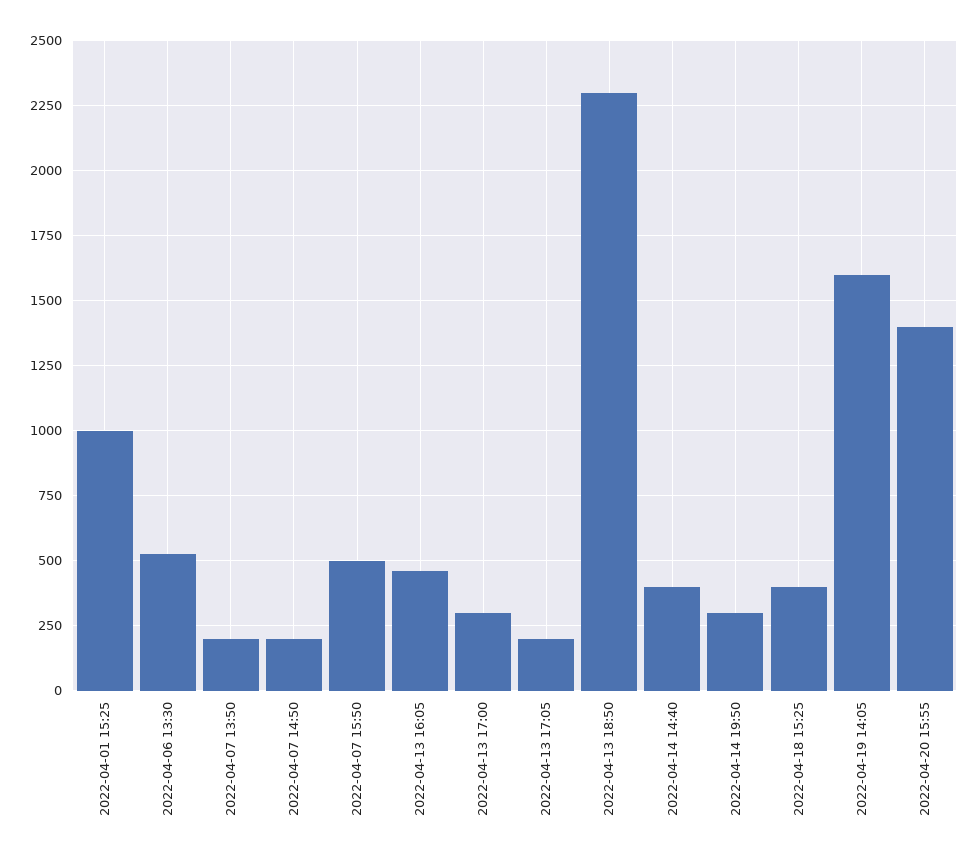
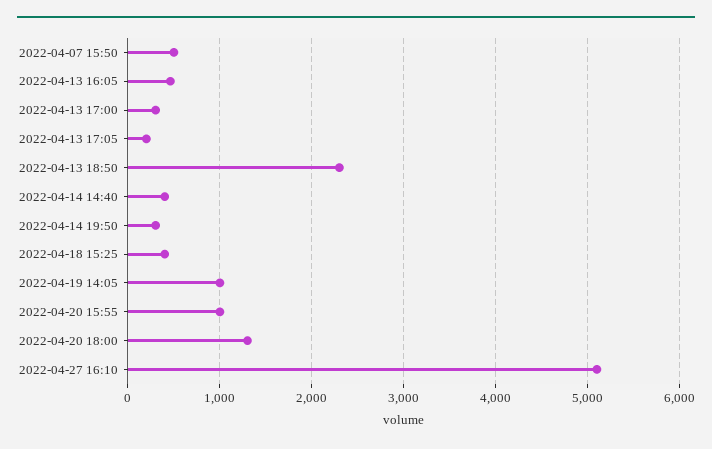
2022-04-01 15:25: 1000 -> none
2022-04-06 13:30: 525 -> none
2022-04-07 13:50: 200 -> none
2022-04-07 14:50: 200 -> none
2022-04-19 14:05: 1600 -> 1000
2022-04-20 15:55: 1400 -> 1000
2022-04-20 18:00: none -> 1300
2022-04-27 16:10: none -> 5100

